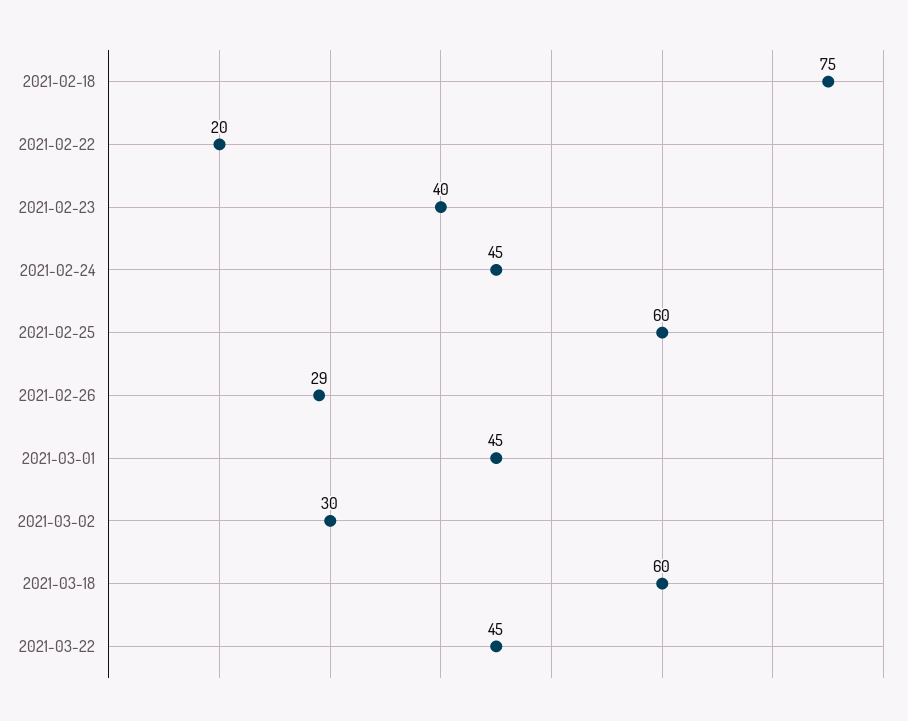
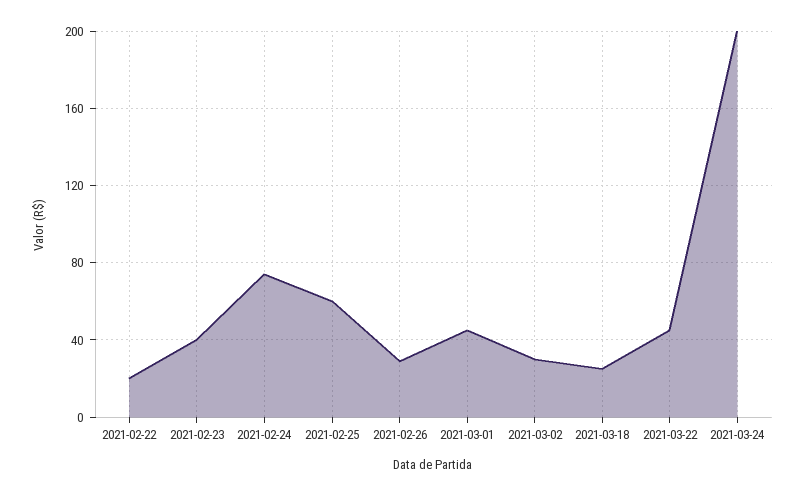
2021-02-18: 75 -> none
2021-02-24: 45 -> 75
2021-03-18: 60 -> 25
2021-03-24: none -> 200

